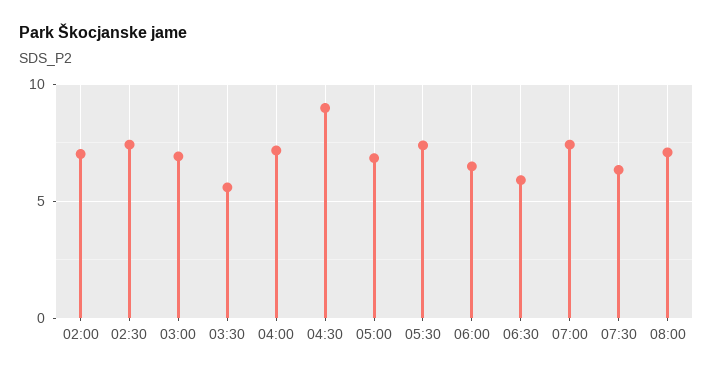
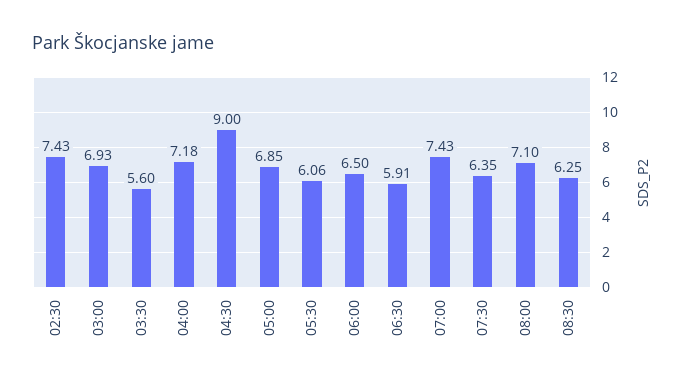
02:00: 7 -> none
05:30: 7.5 -> 6.06
08:30: none -> 6.25

